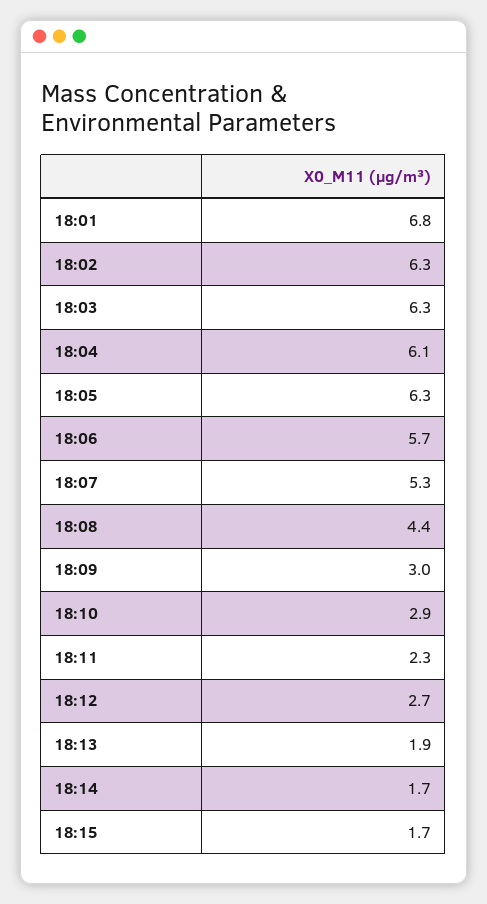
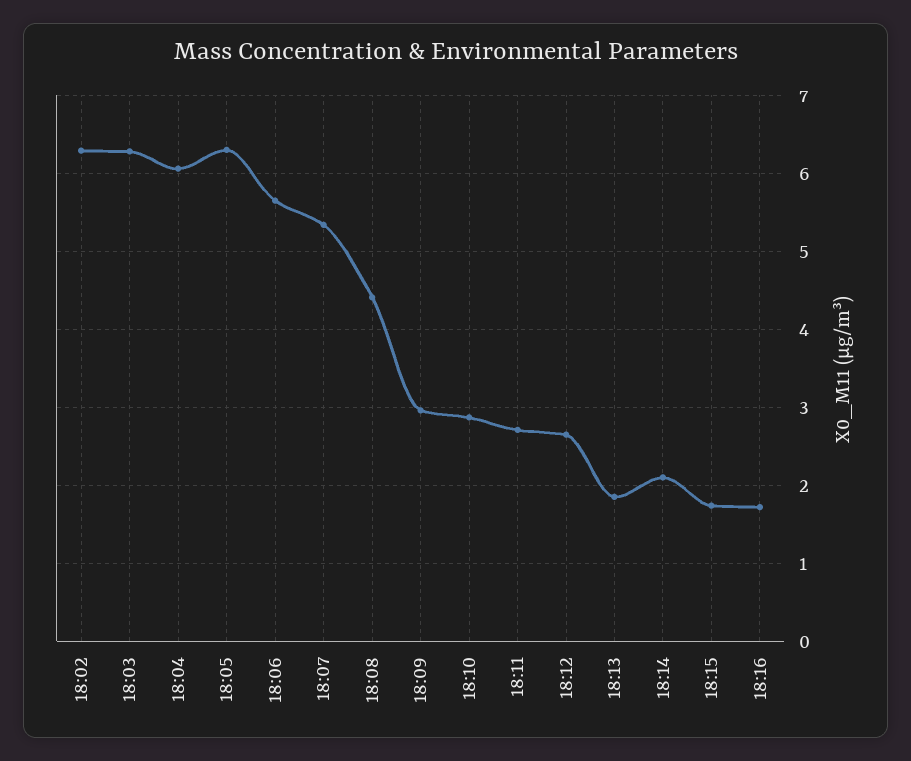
18:01: 6.8 -> none
18:11: 2.3 -> 2.7
18:14: 1.7 -> 2.1
18:16: none -> 1.7

